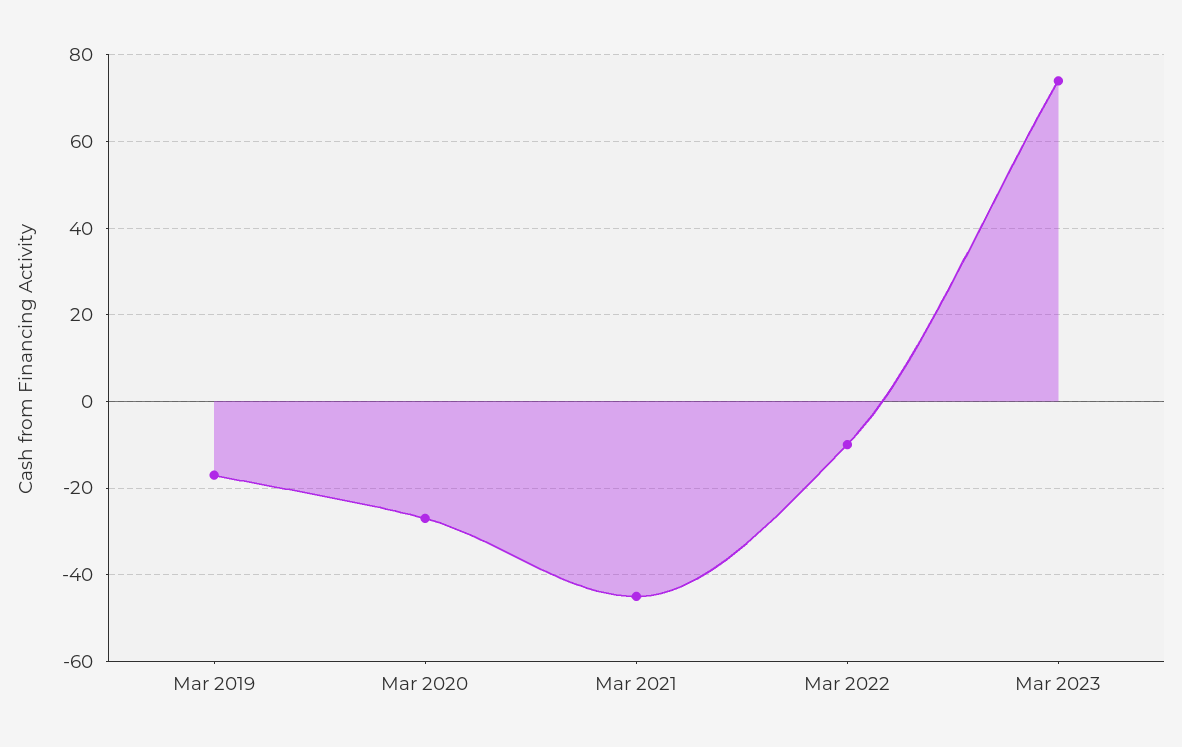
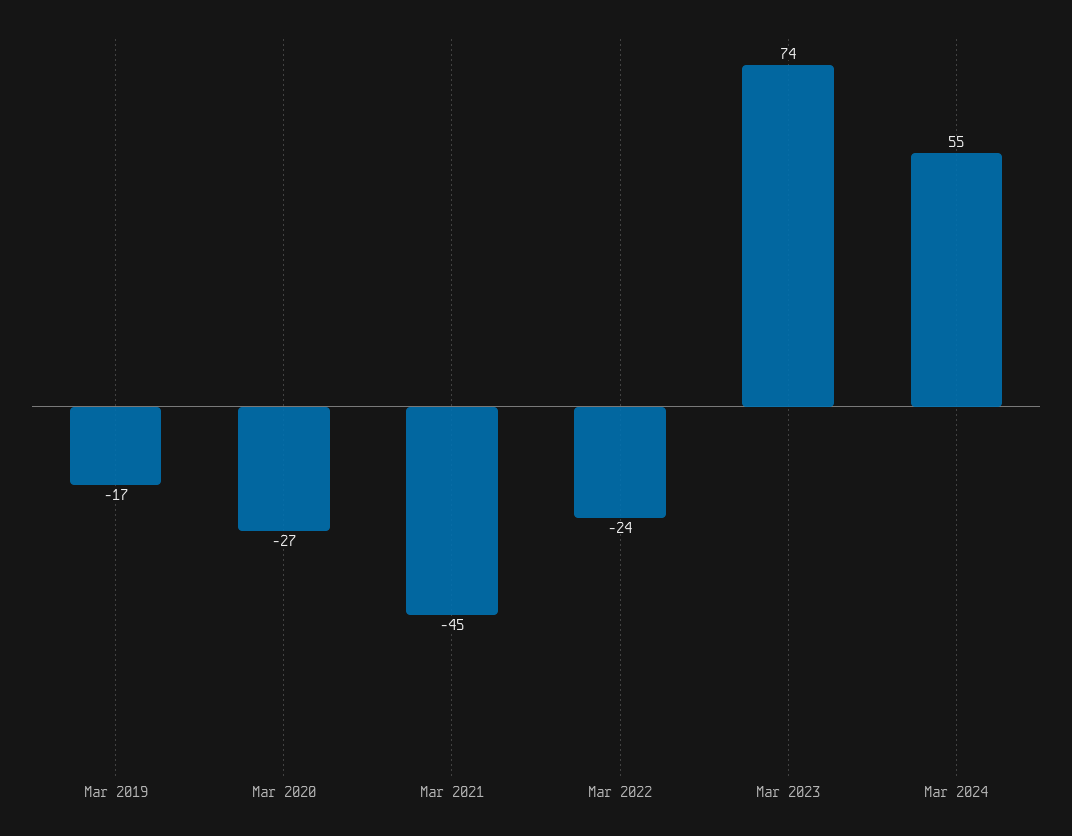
Mar 2022: -10 -> -24
Mar 2024: none -> 55

